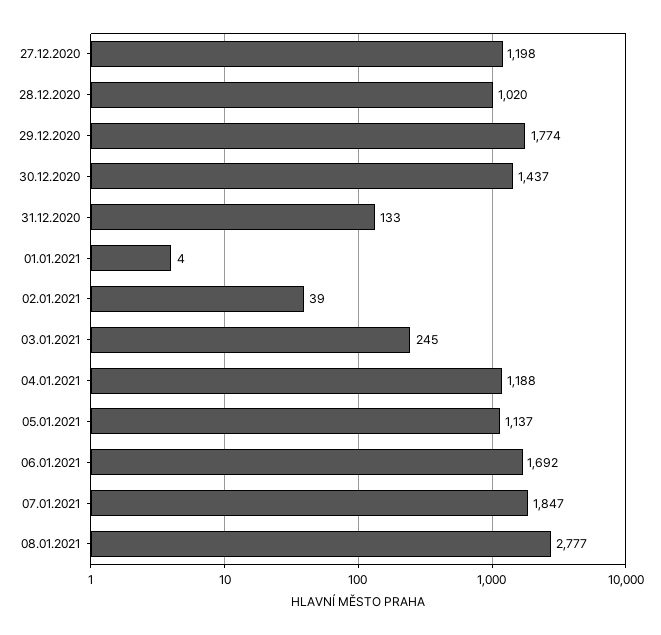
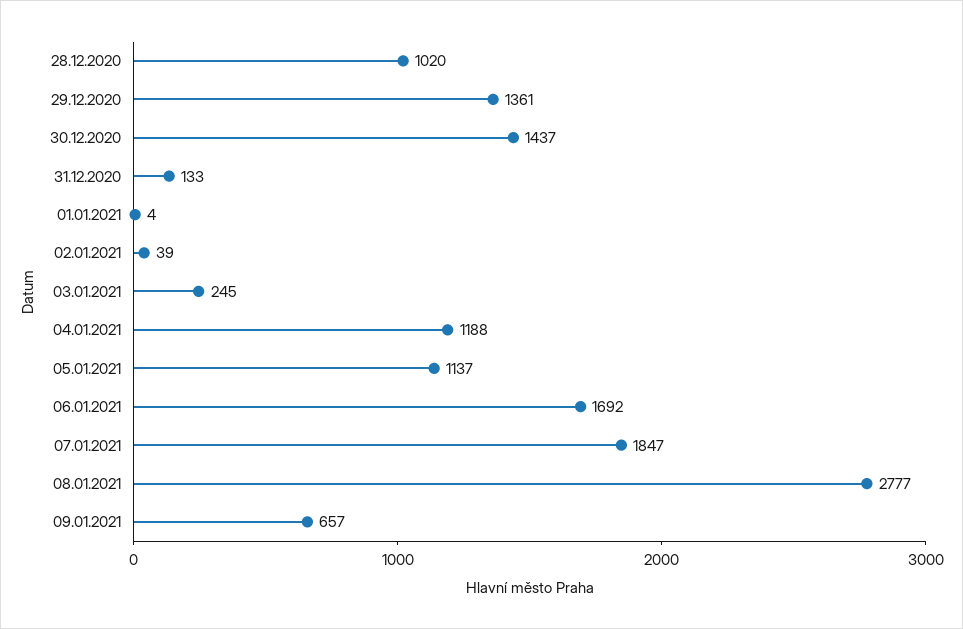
27.12.2020: 1198 -> none
29.12.2020: 1774 -> 1361
09.01.2021: none -> 657

